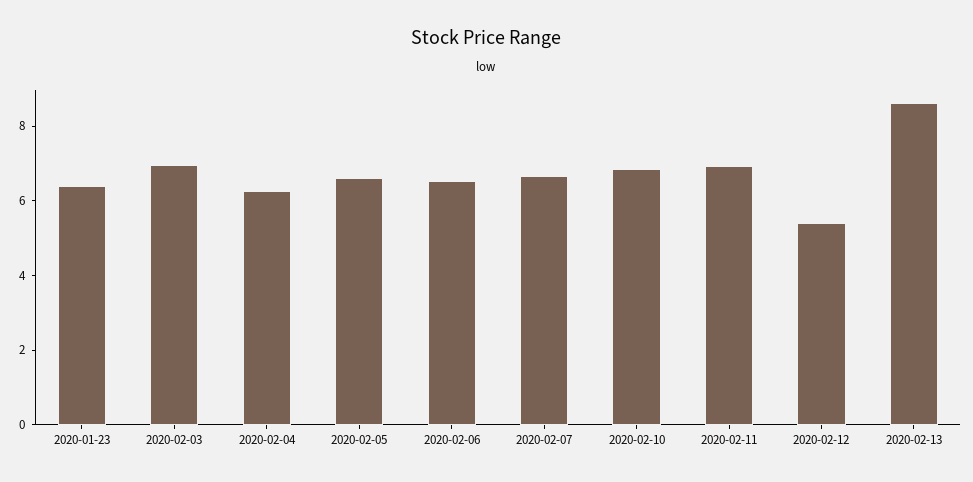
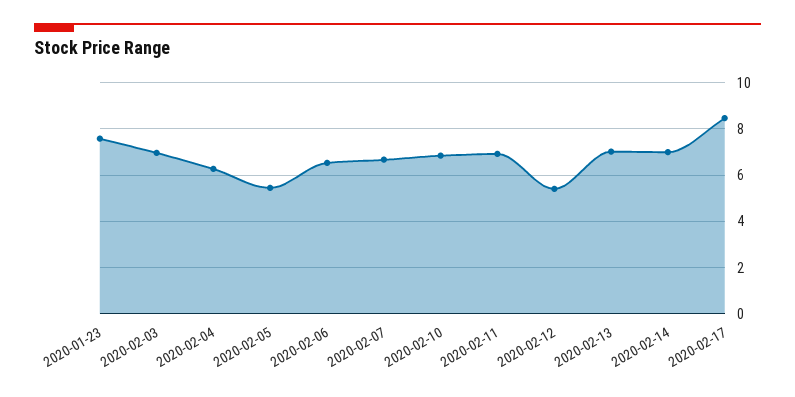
2020-01-23: 6.5 -> 7.5
2020-02-05: 6.5 -> 5.5
2020-02-13: 8.5 -> 7
2020-02-14: none -> 7
2020-02-17: none -> 8.5

